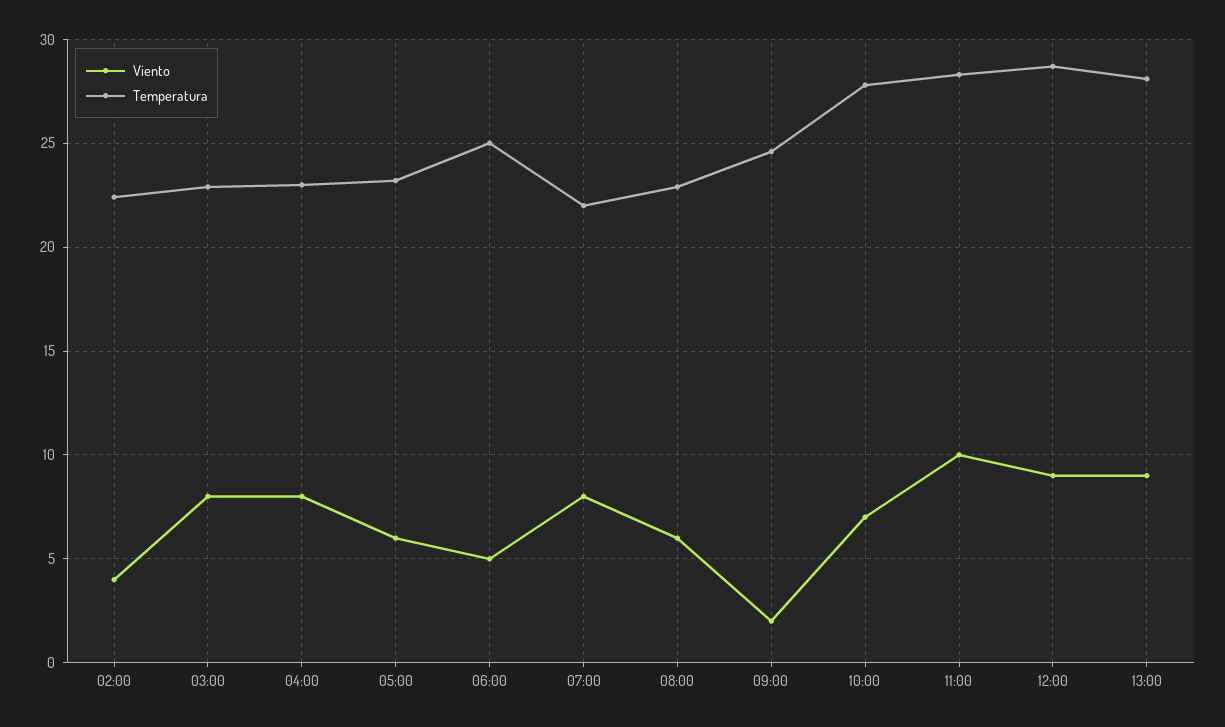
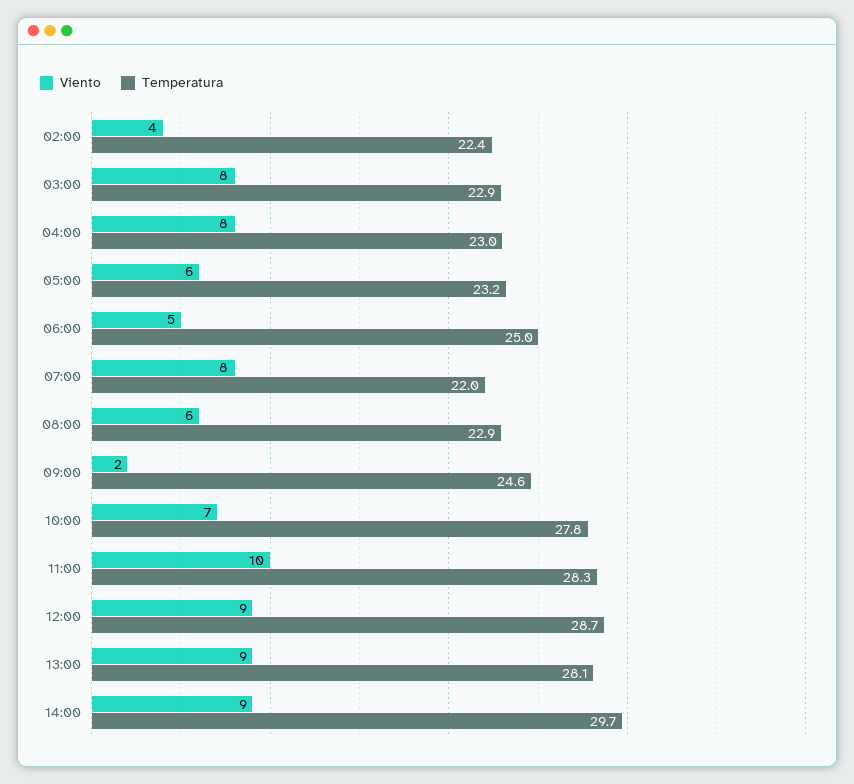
Viento, 14:00: none -> 9
Temperatura, 14:00: none -> 29.7

